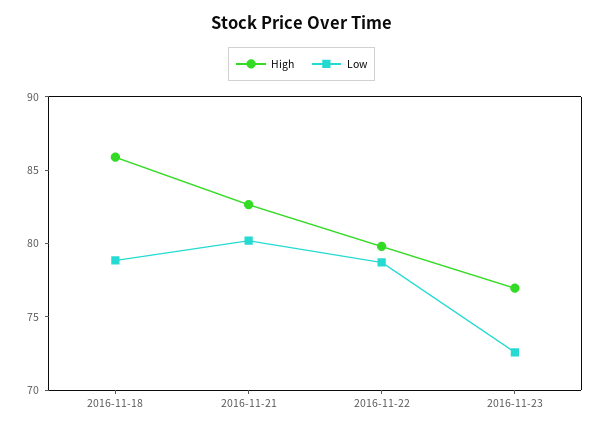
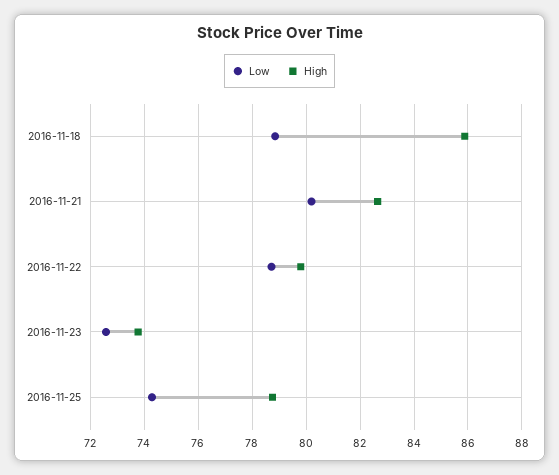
High, 2016-11-23: 77 -> 73.75
Low, 2016-11-25: none -> 74.25
High, 2016-11-25: none -> 78.75

